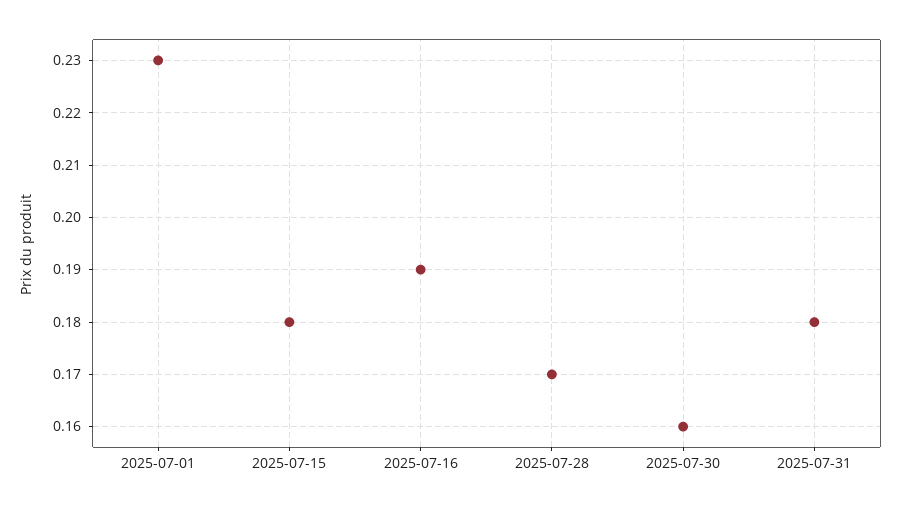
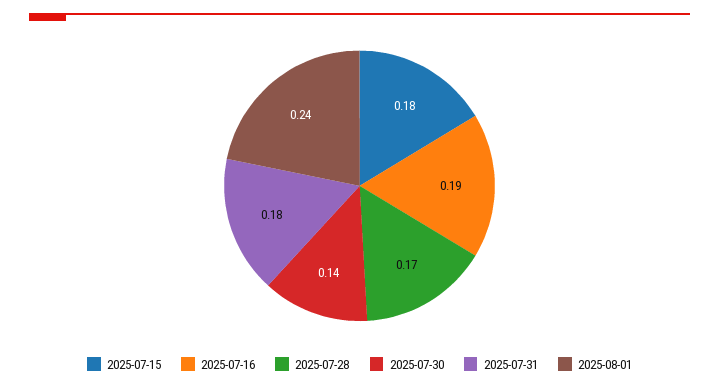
2025-07-01: 0.23 -> none
2025-07-30: 0.16 -> 0.14
2025-08-01: none -> 0.24

